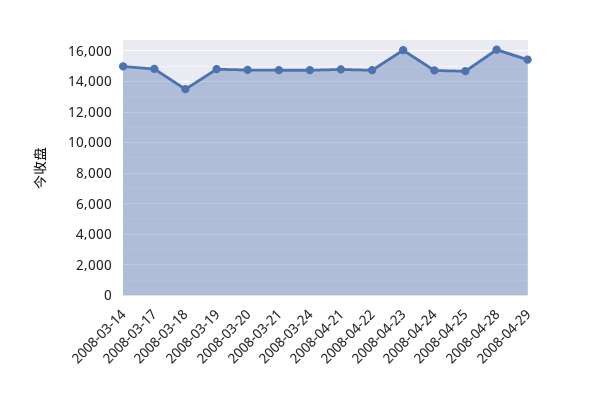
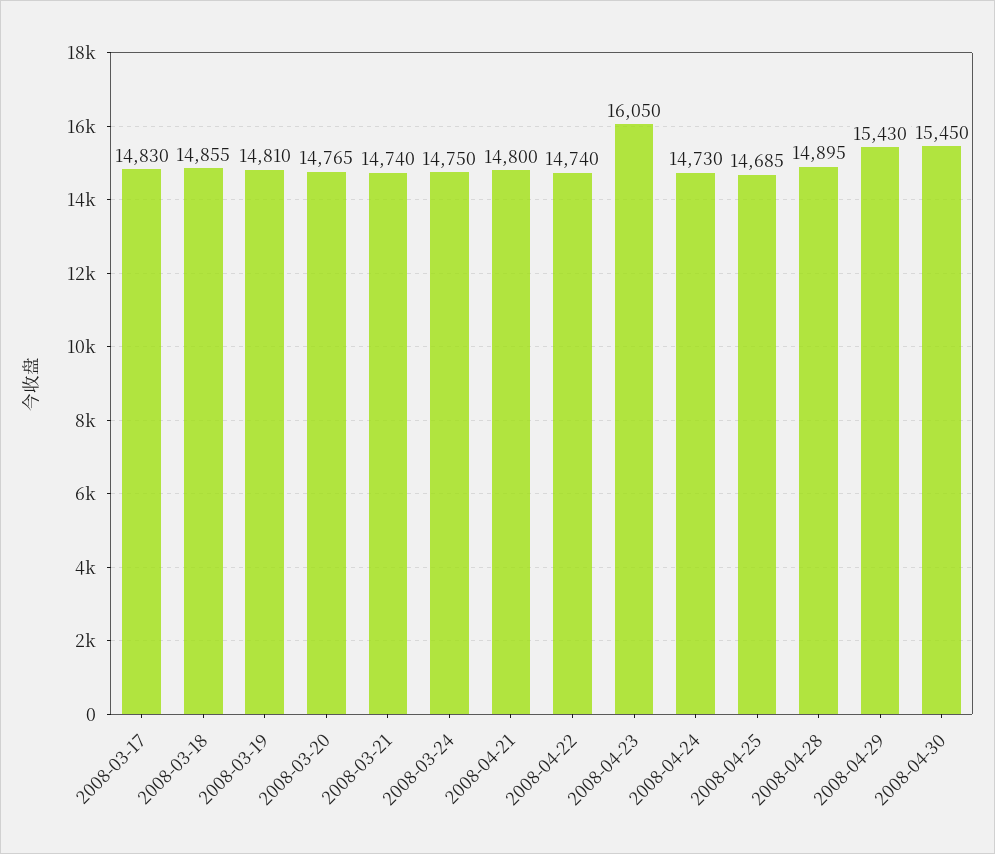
2008-03-14: 15000 -> none
2008-03-18: 13500 -> 14855
2008-04-28: 16000 -> 14895
2008-04-30: none -> 15450

